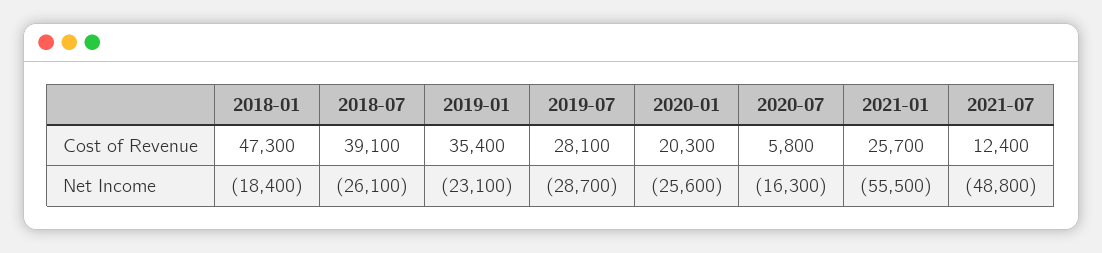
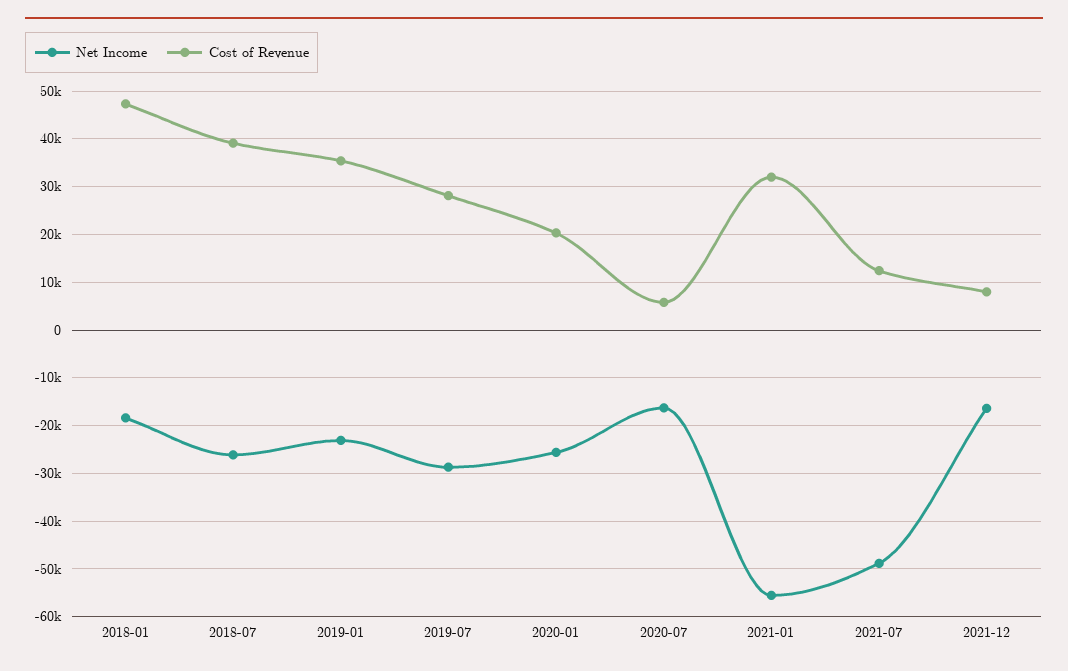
Cost of Revenue, 2021-01: 25700 -> 32000
Net Income, 2021-12: none -> -16000
Cost of Revenue, 2021-12: none -> 8000

